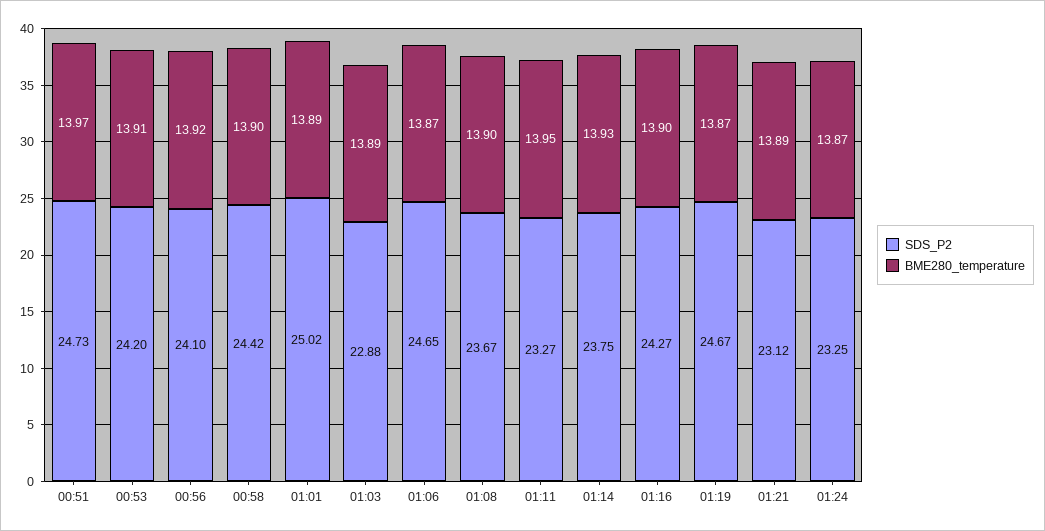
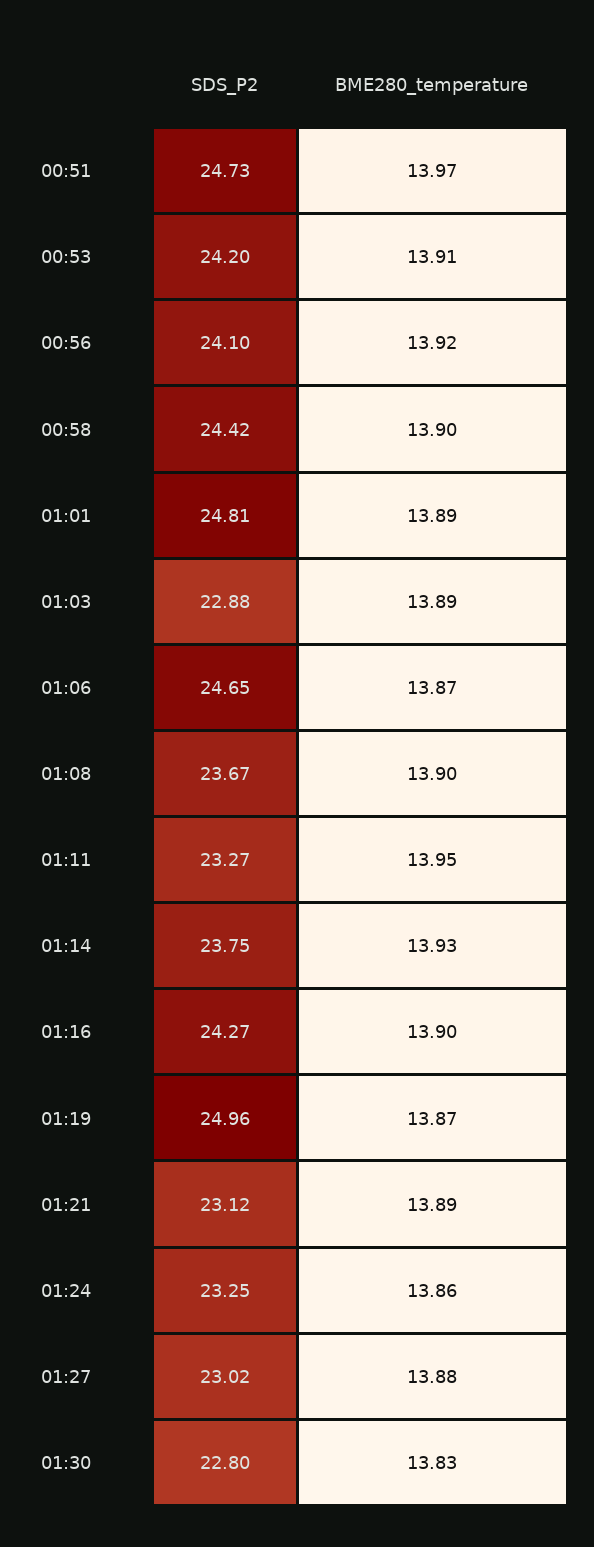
SDS_P2, 01:01: 25.02 -> 24.81
SDS_P2, 01:19: 24.67 -> 24.96
BME280_temperature, 01:24: 13.87 -> 13.86
SDS_P2, 01:27: none -> 23.02
BME280_temperature, 01:27: none -> 13.88
SDS_P2, 01:30: none -> 22.8
BME280_temperature, 01:30: none -> 13.83

